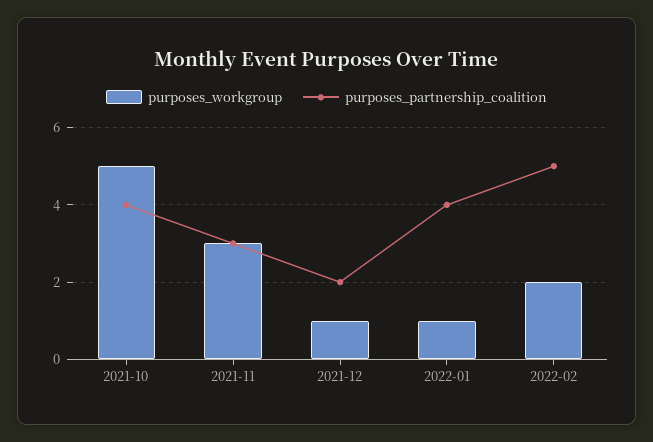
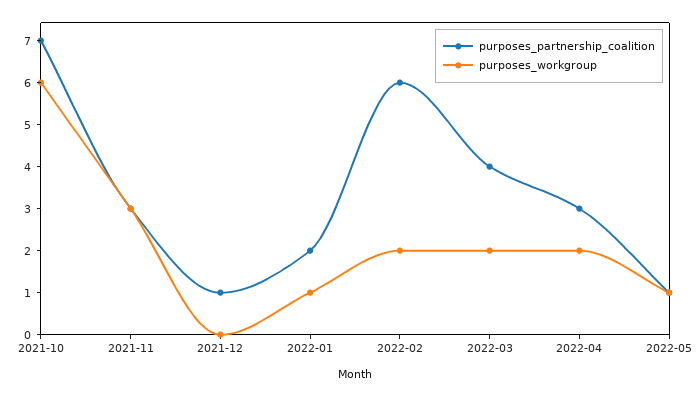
purposes_workgroup, 2021-10: 5 -> 6
purposes_partnership_coalition, 2021-10: 4 -> 7
purposes_workgroup, 2021-12: 1 -> 0
purposes_partnership_coalition, 2021-12: 2 -> 1
purposes_partnership_coalition, 2022-01: 4 -> 2
purposes_partnership_coalition, 2022-02: 5 -> 6
purposes_partnership_coalition, 2022-03: none -> 4
purposes_workgroup, 2022-03: none -> 2
purposes_partnership_coalition, 2022-04: none -> 3
purposes_workgroup, 2022-04: none -> 2
purposes_partnership_coalition, 2022-05: none -> 1
purposes_workgroup, 2022-05: none -> 1

